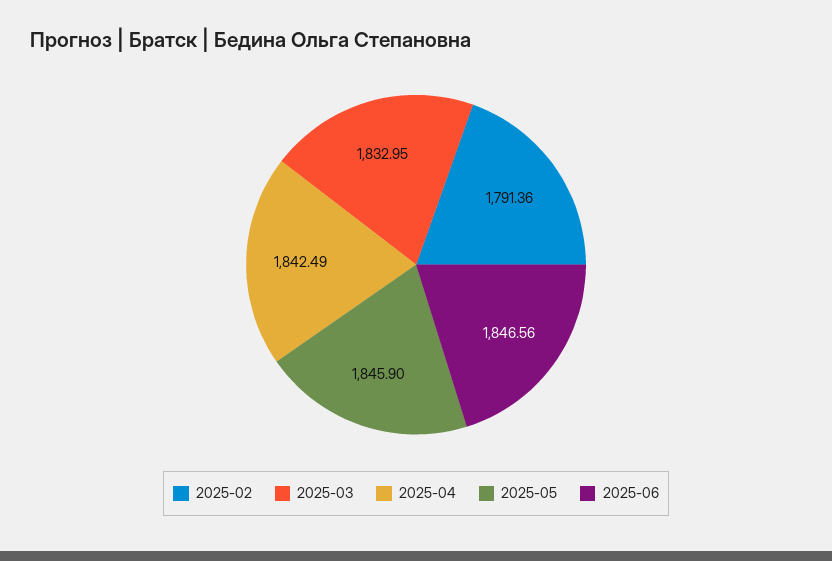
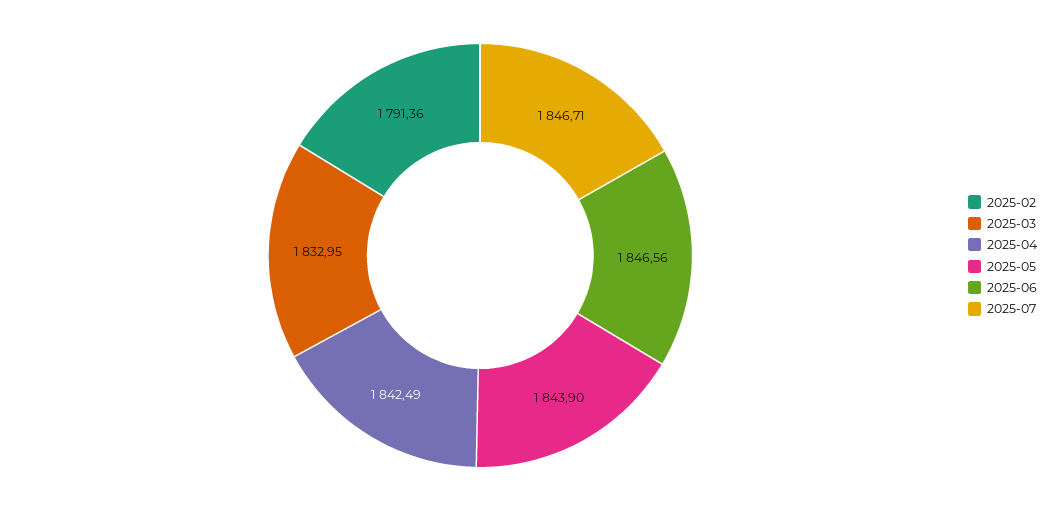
2025-05: 1845.9 -> 1843.9
2025-07: none -> 1846.71

